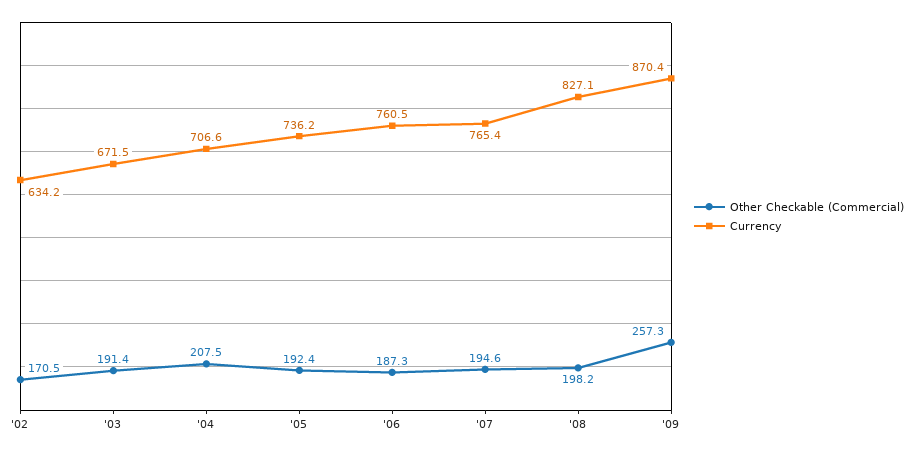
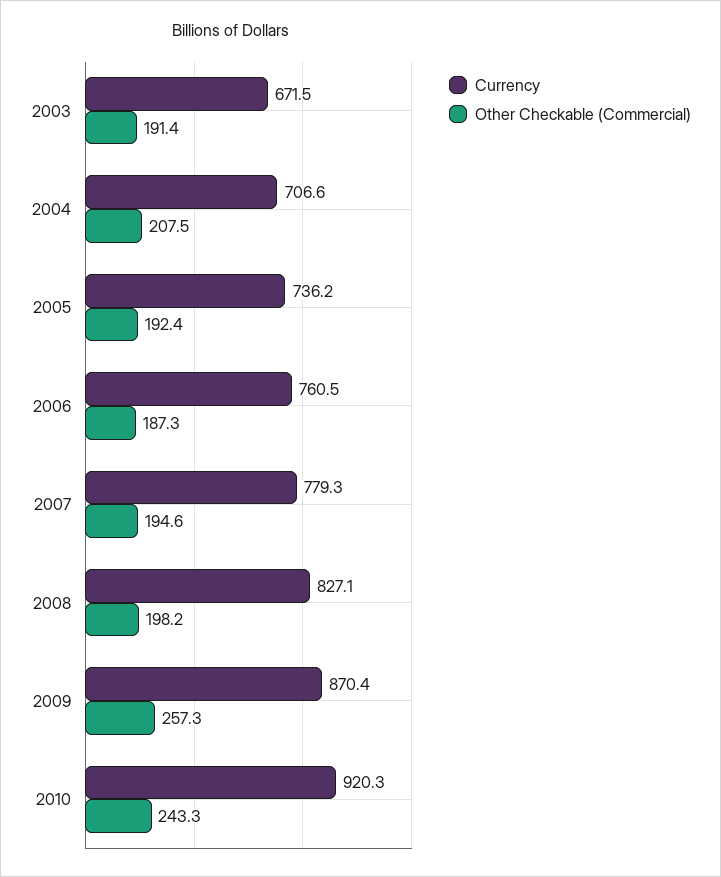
Other Checkable (Commercial), '02: 170.5 -> none
Currency, '02: 634.2 -> none
Currency, '07: 765.4 -> 779.3
Currency, 2010: none -> 920.3
Other Checkable (Commercial), 2010: none -> 243.3

